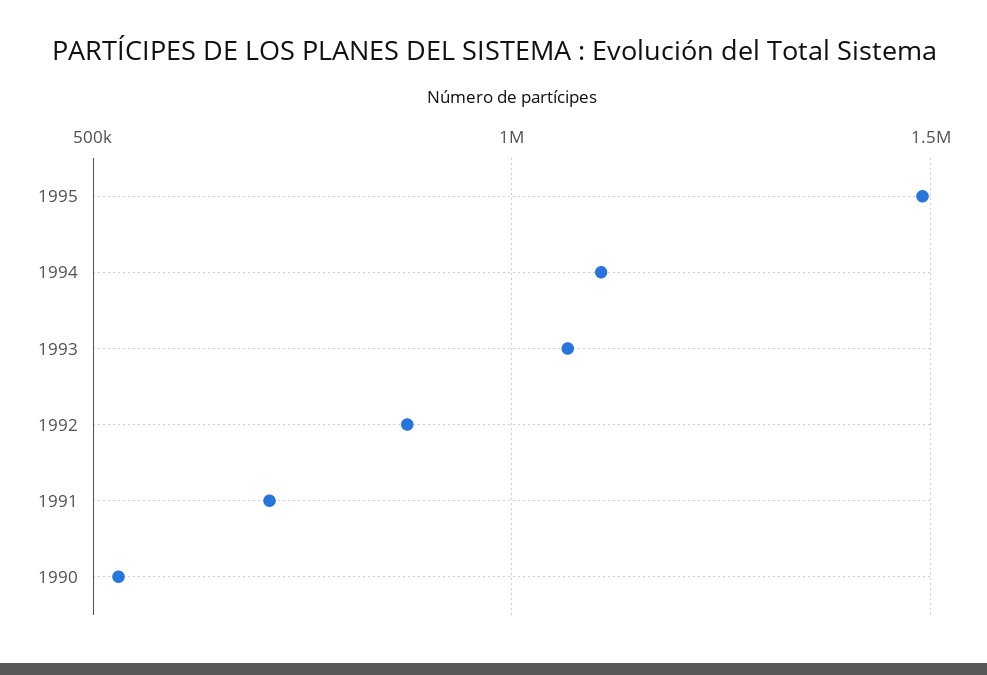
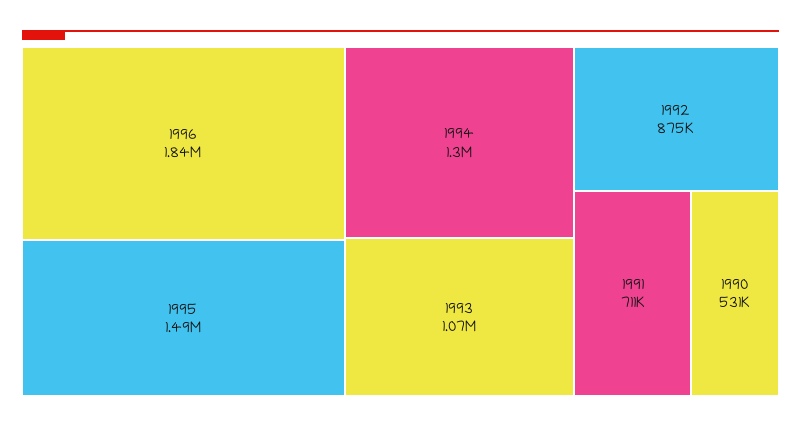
1994: 1100000 -> 1300000
1996: none -> 1840000

